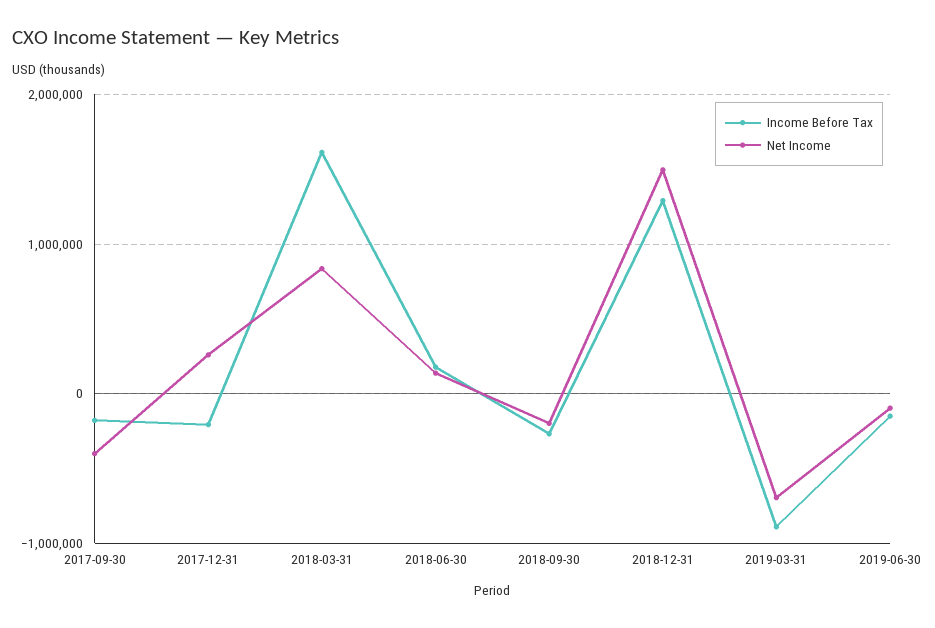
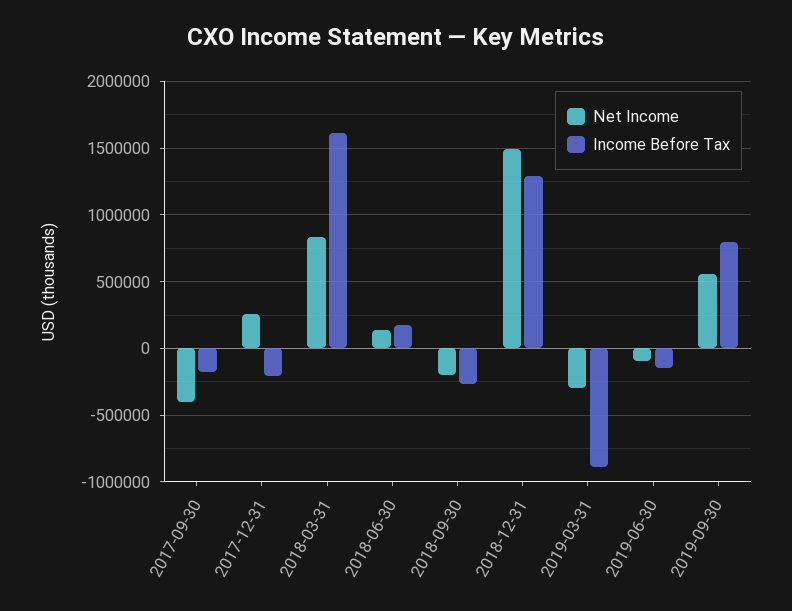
Net Income, 2019-03-31: -700000 -> -300000
Net Income, 2019-09-30: none -> 550000
Income Before Tax, 2019-09-30: none -> 800000

